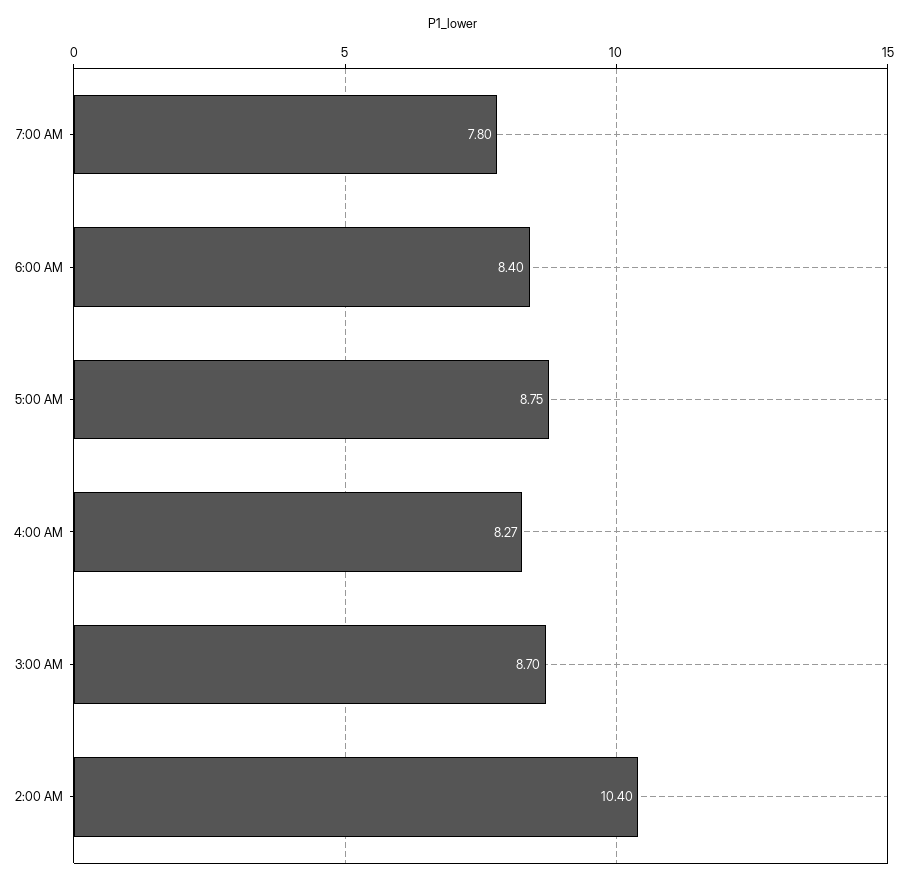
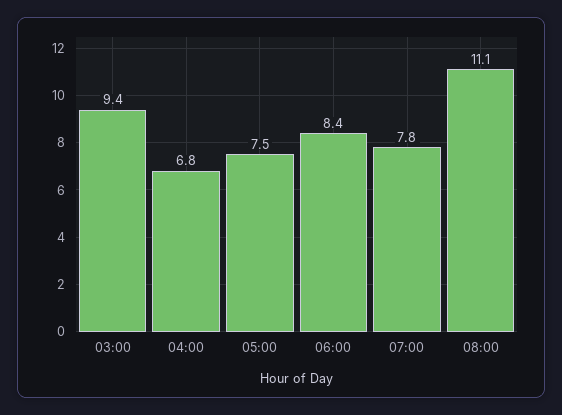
5:00 AM: 8.75 -> 7.5
4:00 AM: 8.27 -> 6.8
3:00 AM: 8.7 -> 9.4
2:00 AM: 10.4 -> none
08:00: none -> 11.1

